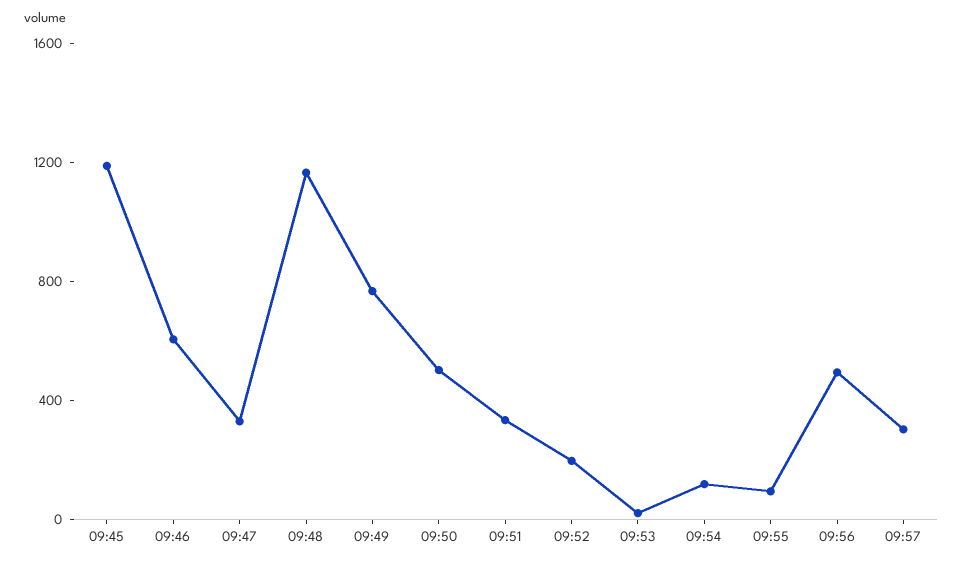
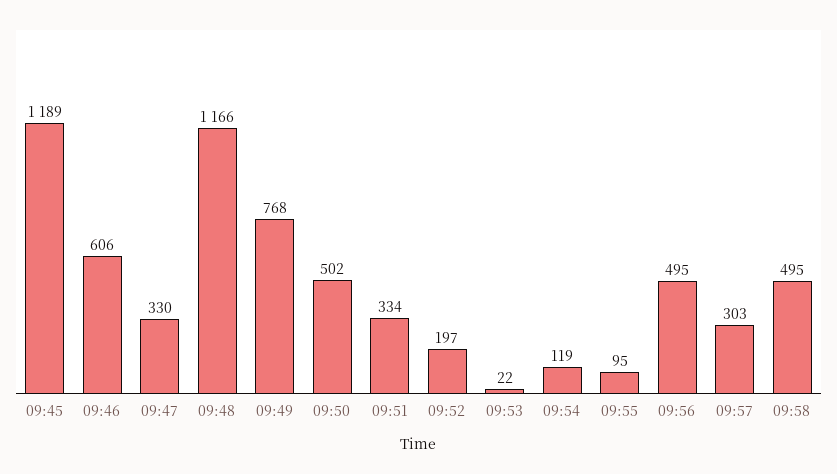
09:58: none -> 495

